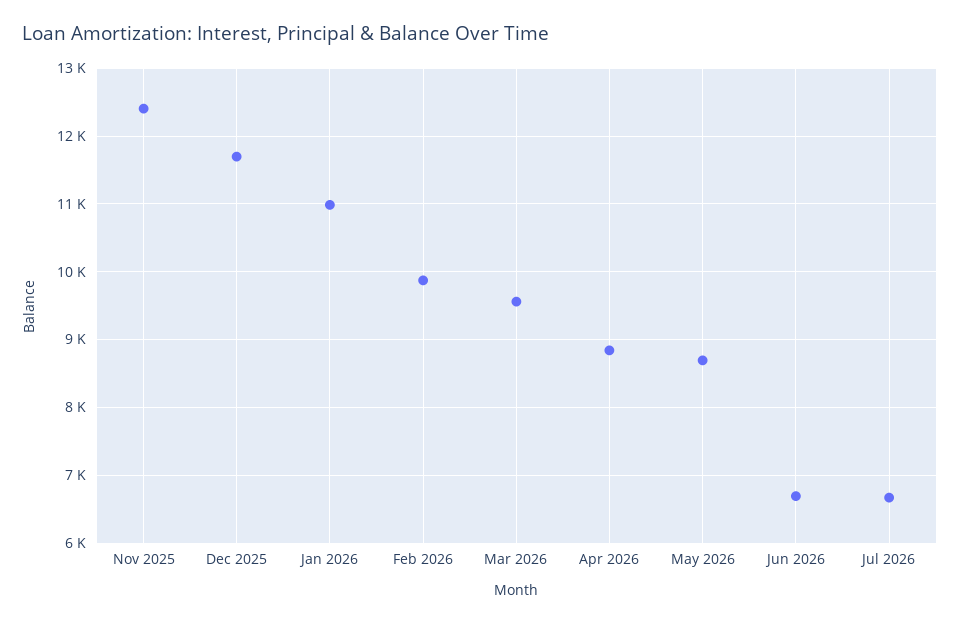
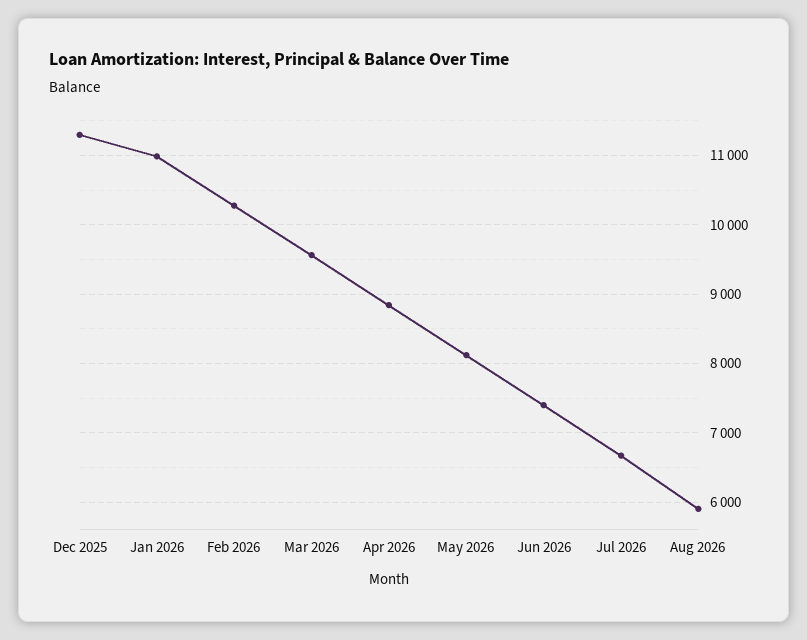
Nov 2025: 12400 -> none
Dec 2025: 11700 -> 11300
Feb 2026: 9900 -> 10300
May 2026: 8700 -> 8100
Jun 2026: 6700 -> 7400
Aug 2026: none -> 5900

